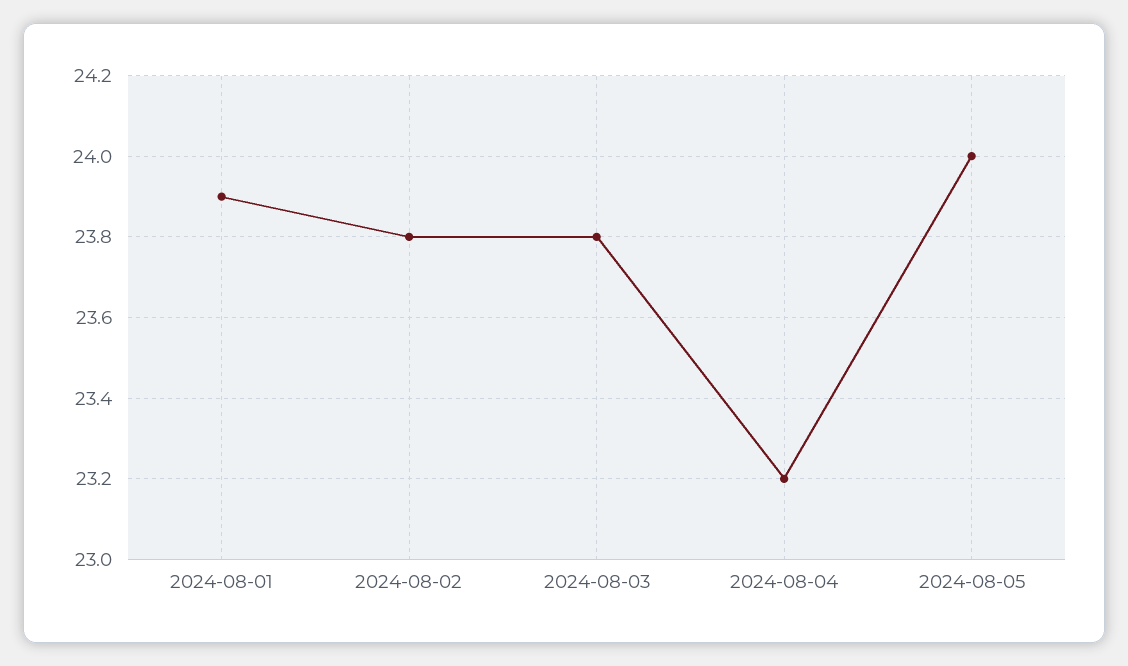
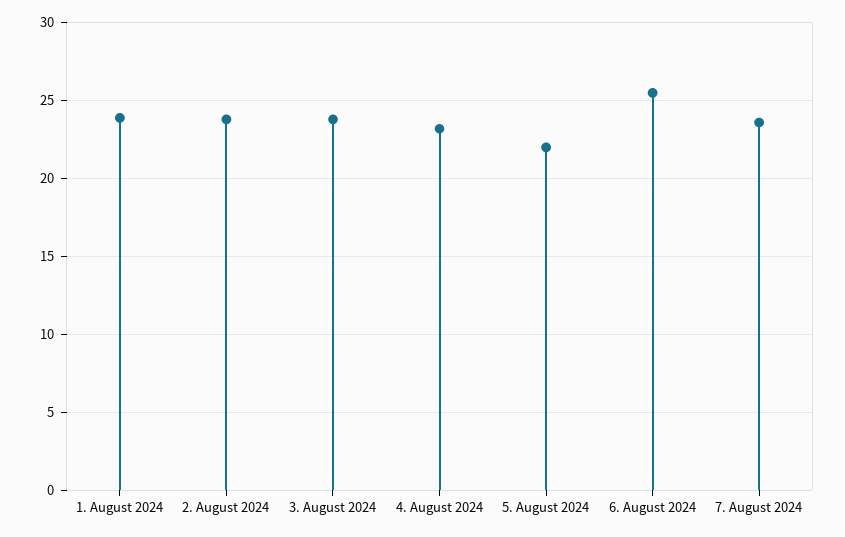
2024-08-05: 24 -> 22
6. August 2024: none -> 25.5
7. August 2024: none -> 23.5

